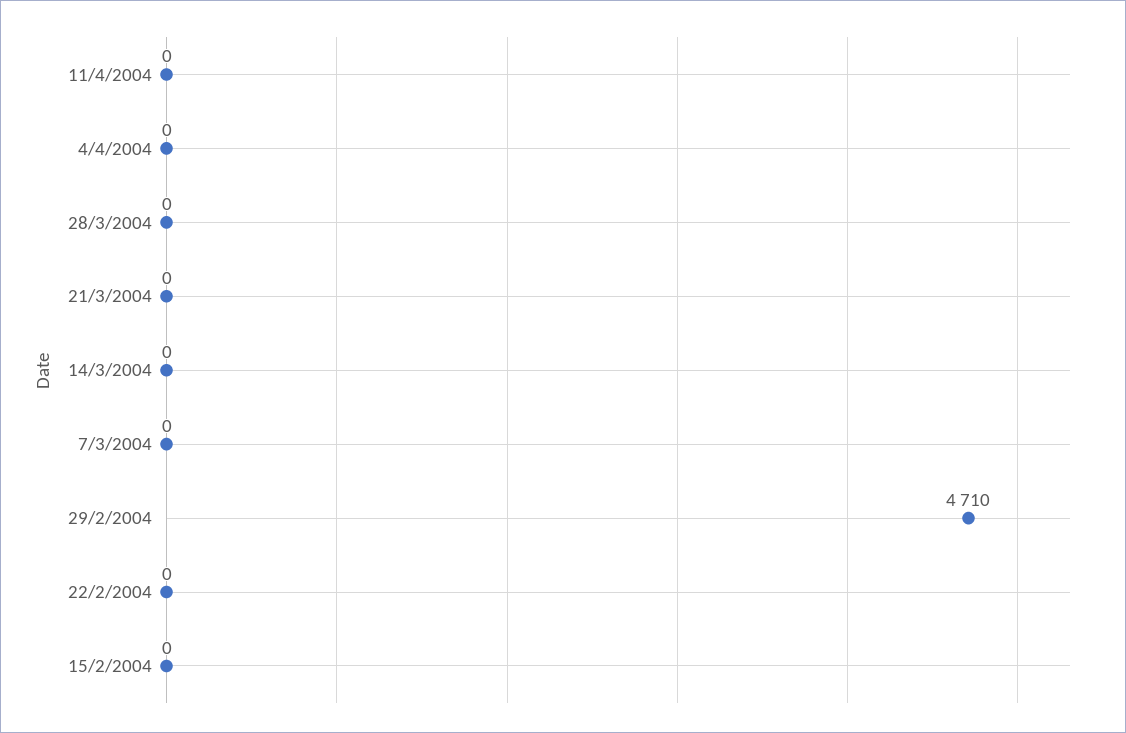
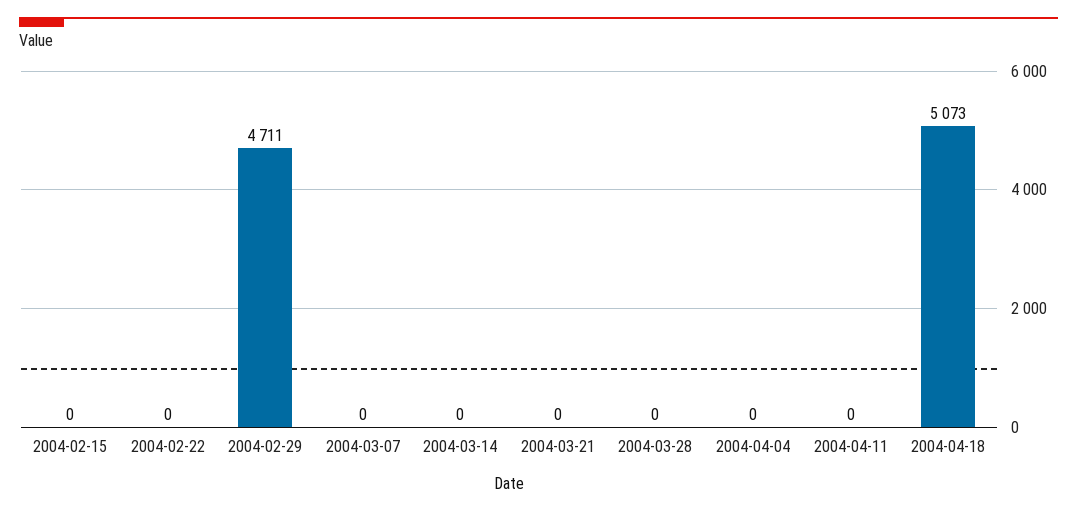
29/2/2004: 4710 -> 4711
2004-04-18: none -> 5073

